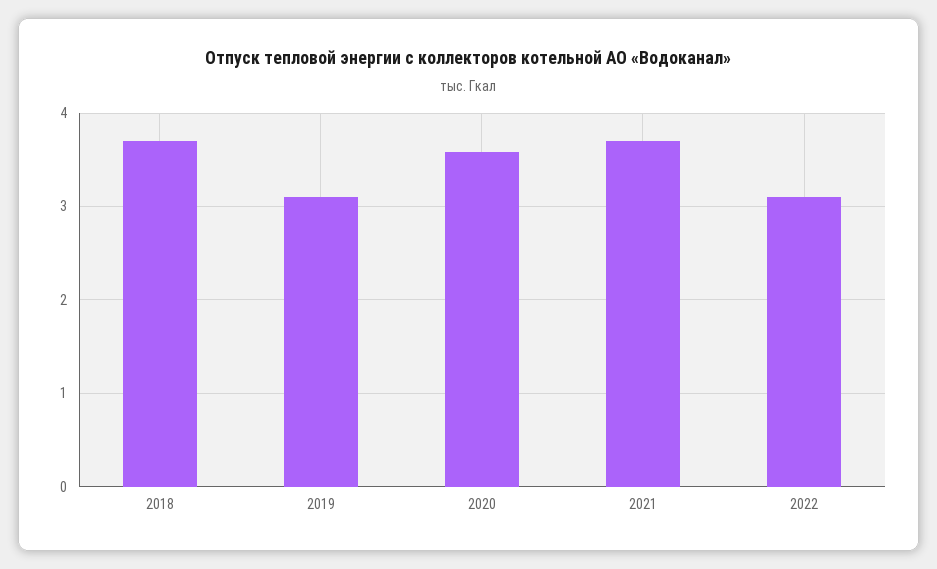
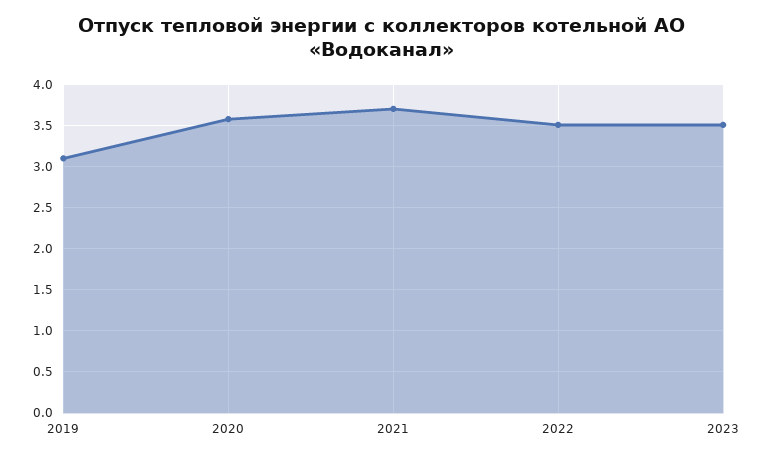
2018: 3.7 -> none
2022: 3.1 -> 3.5
2023: none -> 3.5

